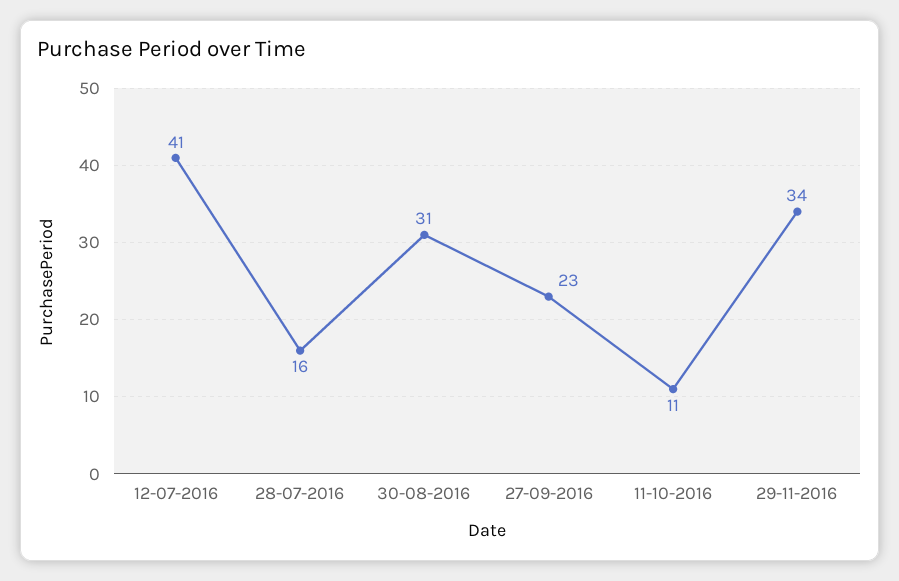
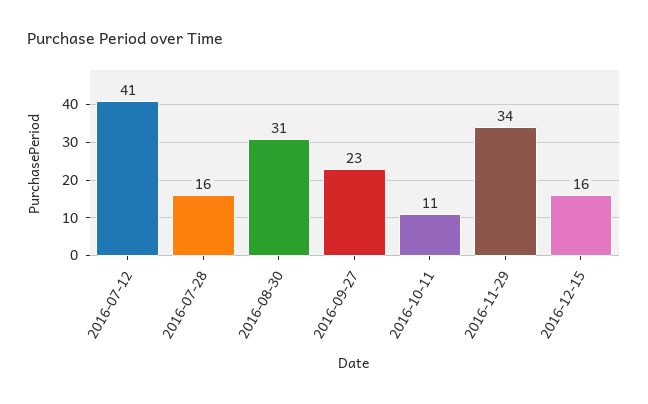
2016-12-15: none -> 16

